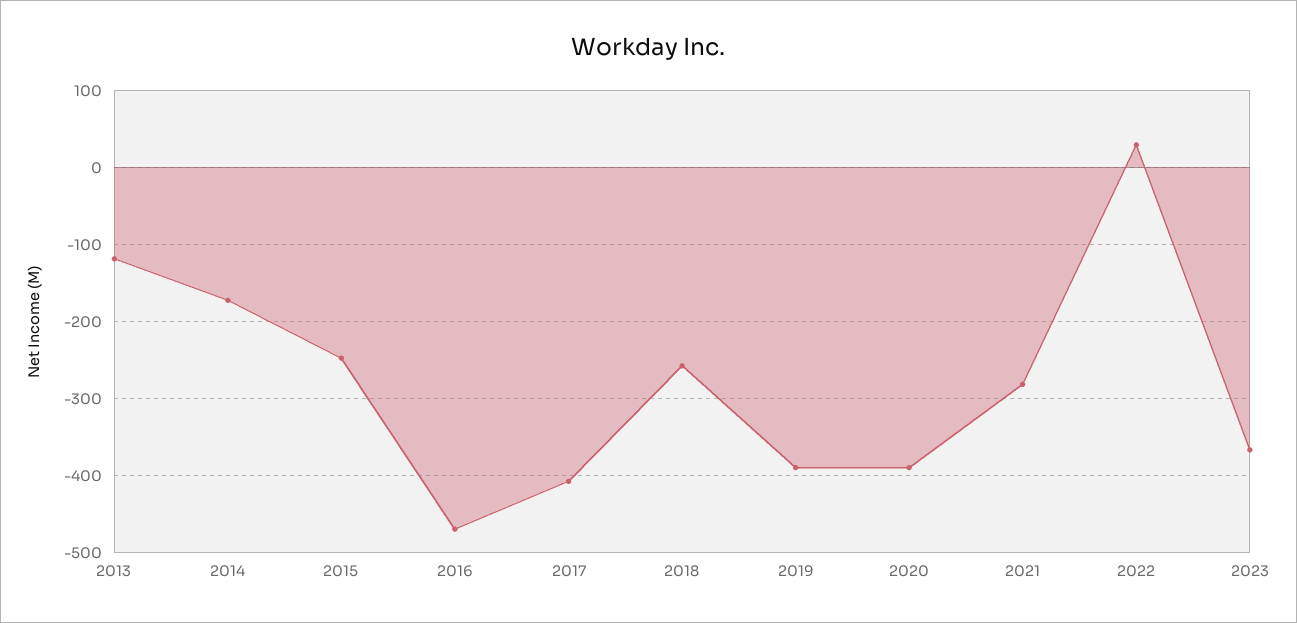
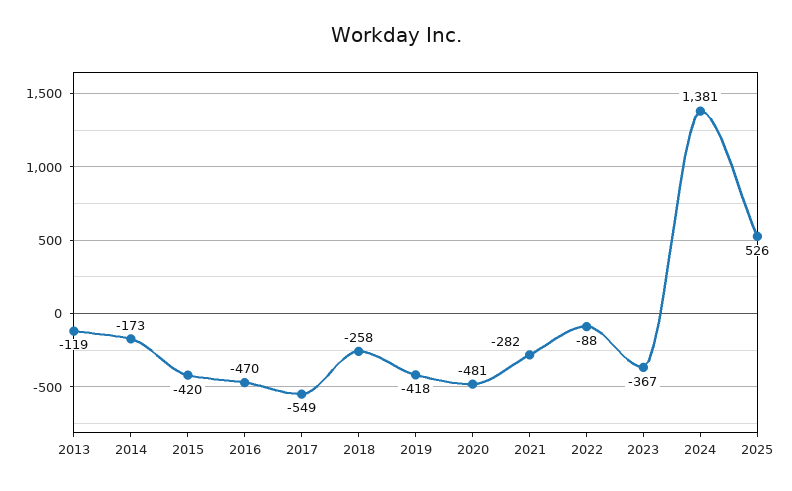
2015: -250 -> -420
2017: -410 -> -549
2019: -390 -> -418
2020: -390 -> -481
2022: 30 -> -88
2024: none -> 1381
2025: none -> 526

